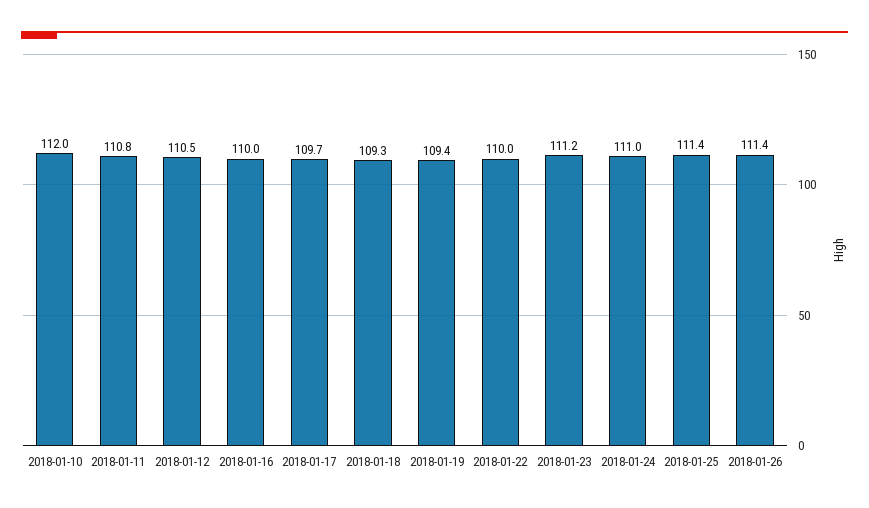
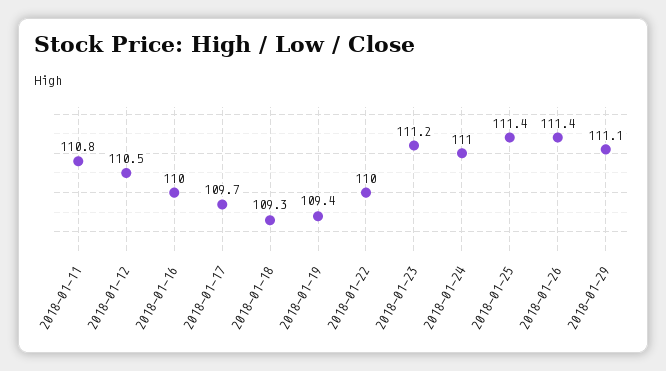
2018-01-10: 112 -> none
2018-01-29: none -> 111.1

